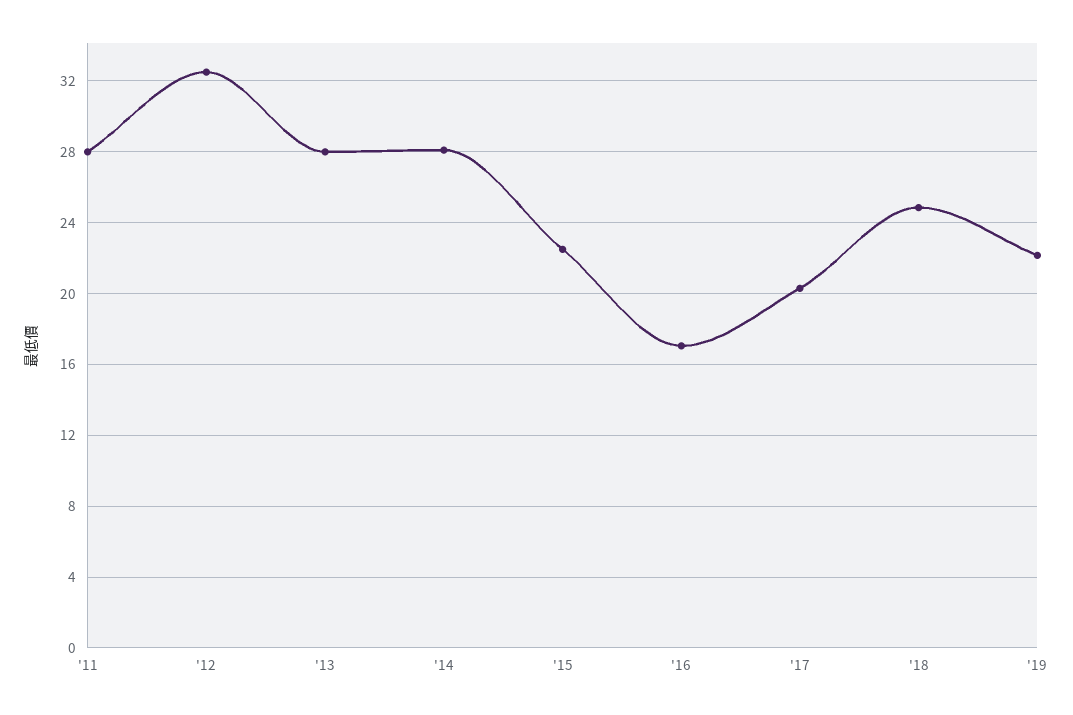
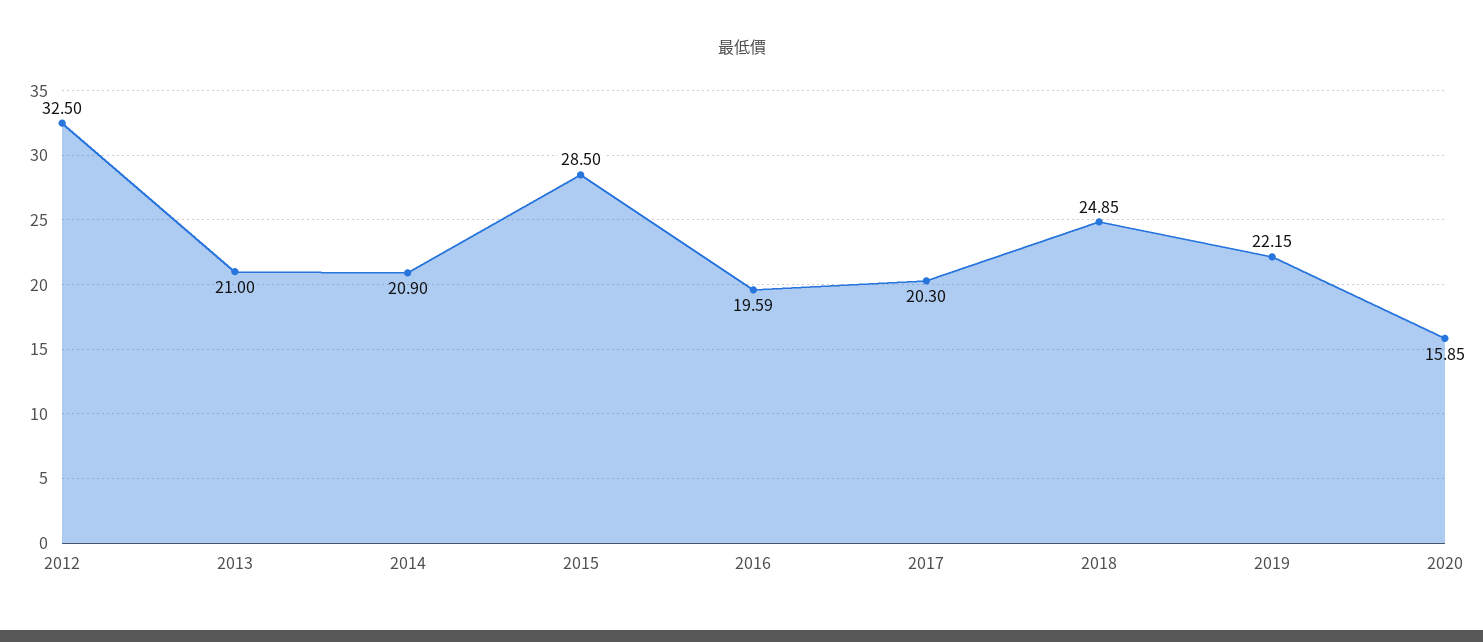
'11: 28 -> none
'13: 28 -> 21
'14: 28 -> 20.9
'15: 22.5 -> 28.5
'16: 17 -> 19.59
2020: none -> 15.85

